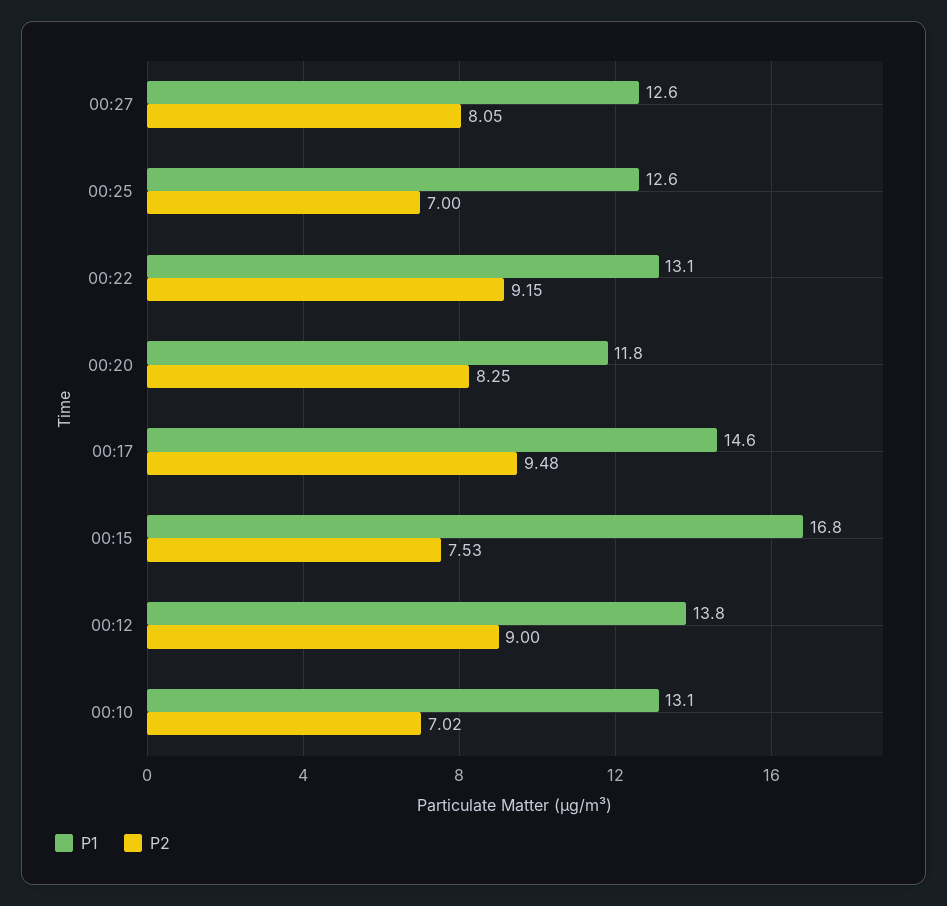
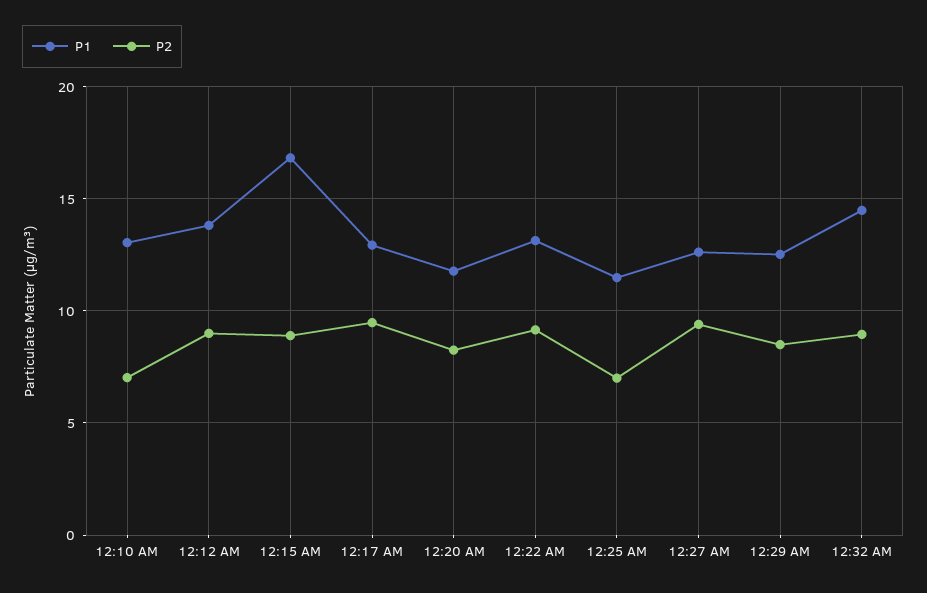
P2, 00:27: 8.05 -> 9.5
P1, 00:25: 12.6 -> 11.5
P1, 00:17: 14.6 -> 13
P2, 00:15: 7.53 -> 9
P1, 12:29 AM: none -> 12.5
P2, 12:29 AM: none -> 8.5
P1, 12:32 AM: none -> 14.5
P2, 12:32 AM: none -> 9

